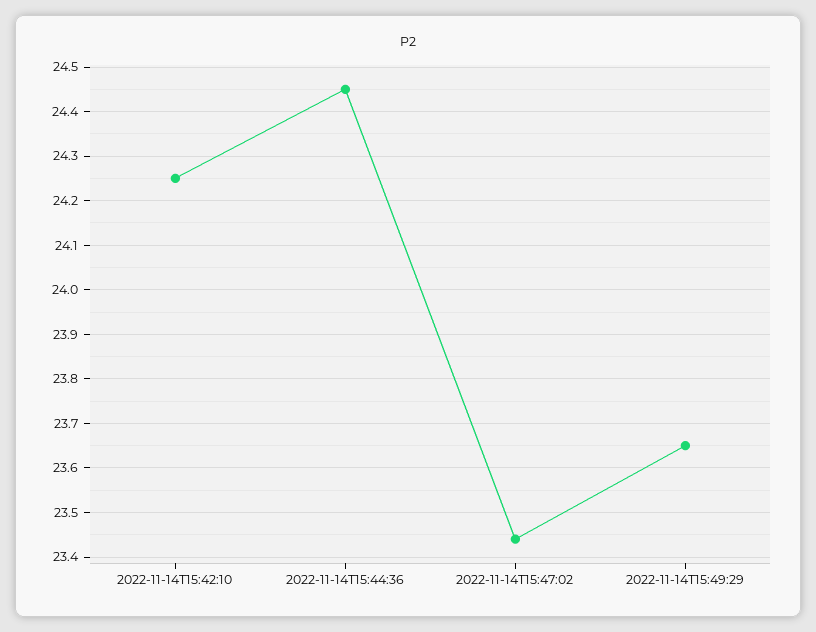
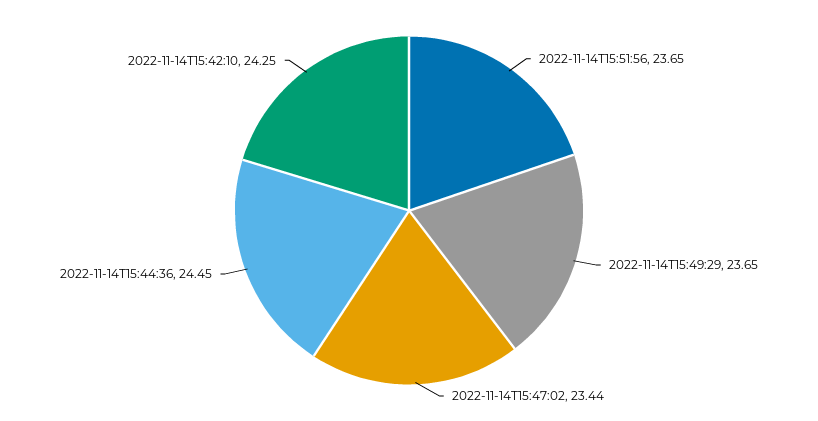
2022-11-14T15:51:56: none -> 23.65

